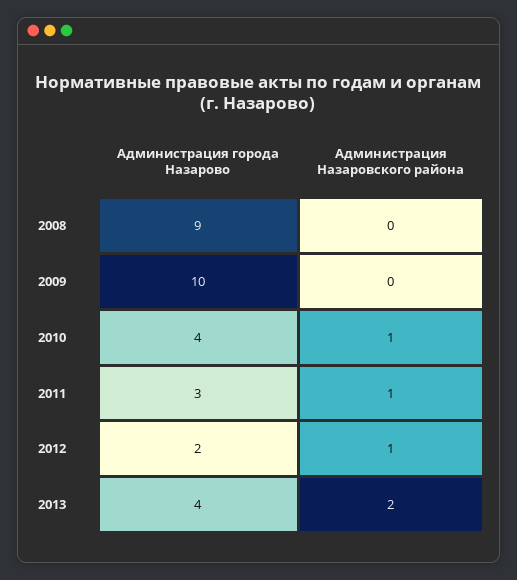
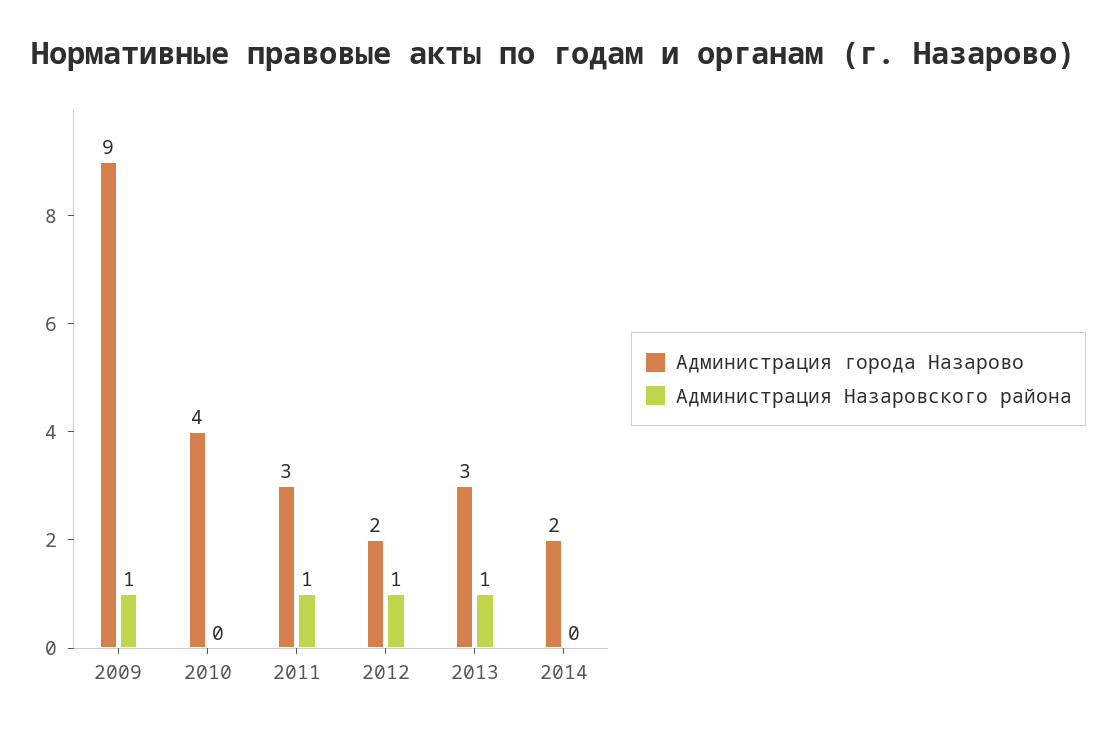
Администрация города Назарово, 2008: 9 -> none
Администрация Назаровского района, 2008: 0 -> none
Администрация города Назарово, 2009: 10 -> 9
Администрация Назаровского района, 2009: 0 -> 1
Администрация Назаровского района, 2010: 1 -> 0
Администрация города Назарово, 2013: 4 -> 3
Администрация Назаровского района, 2013: 2 -> 1
Администрация города Назарово, 2014: none -> 2
Администрация Назаровского района, 2014: none -> 0

